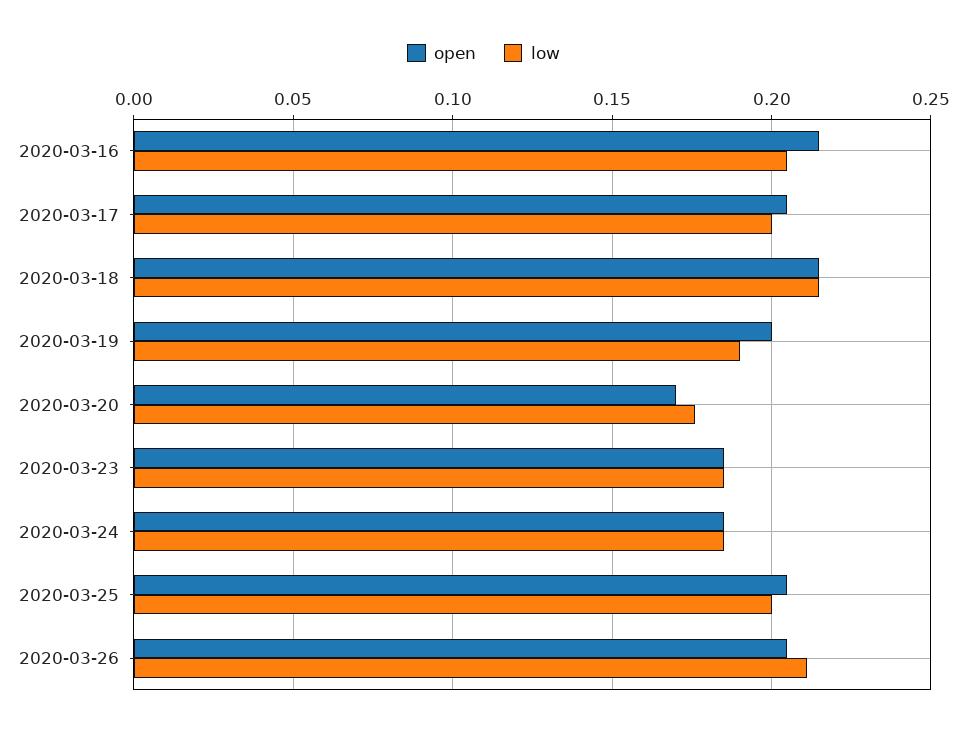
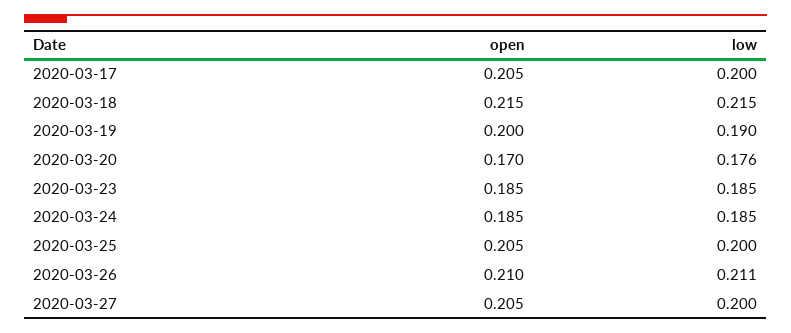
open, 2020-03-16: 0.215 -> none
low, 2020-03-16: 0.205 -> none
open, 2020-03-26: 0.205 -> 0.21
open, 2020-03-27: none -> 0.205
low, 2020-03-27: none -> 0.2

